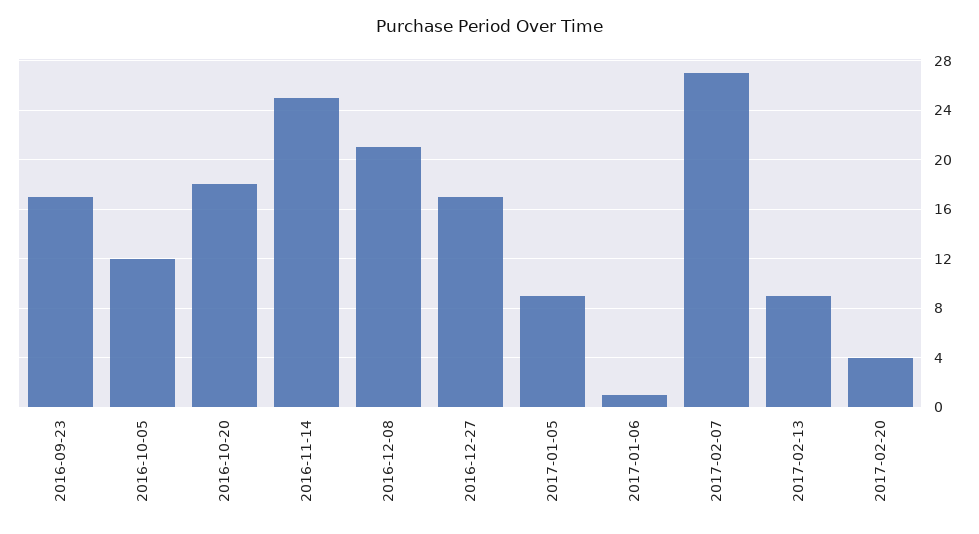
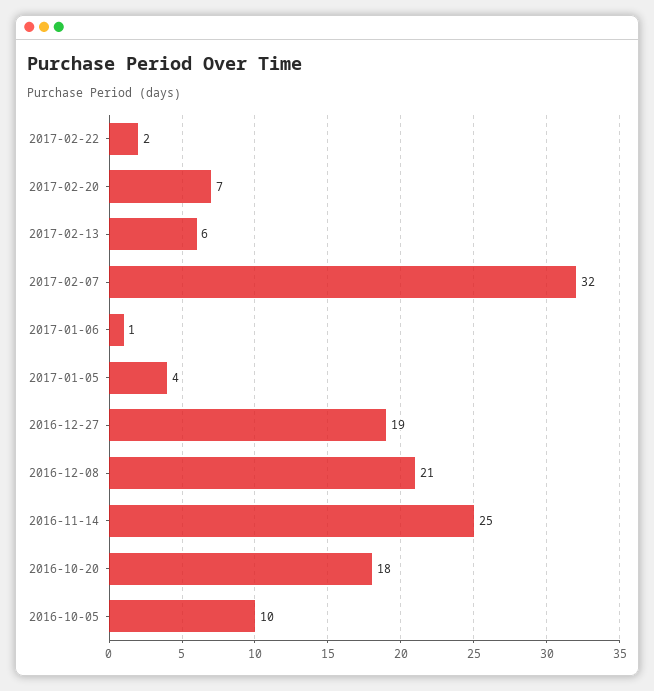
2016-09-23: 17 -> none
2016-10-05: 12 -> 10
2016-12-27: 17 -> 19
2017-01-05: 9 -> 4
2017-02-07: 27 -> 32
2017-02-13: 9 -> 6
2017-02-20: 4 -> 7
2017-02-22: none -> 2

